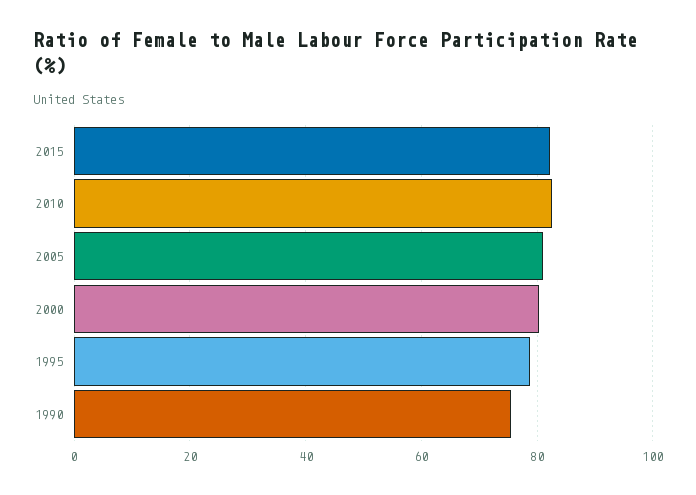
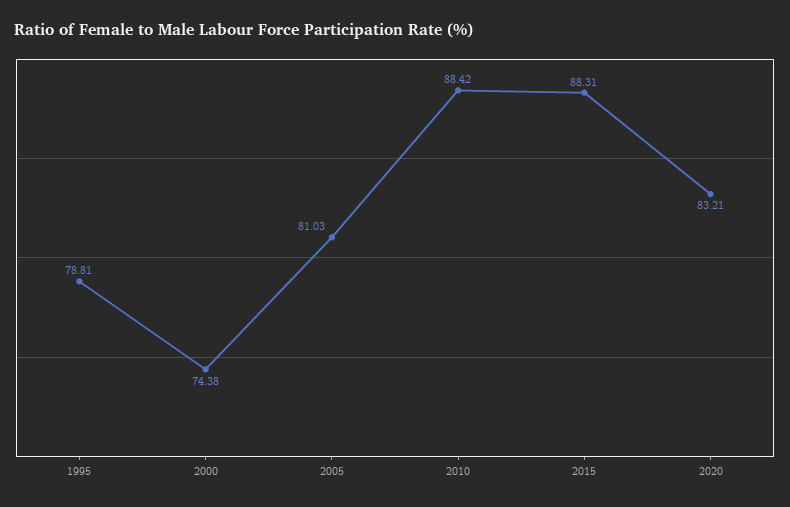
2015: 82 -> 88.31
2010: 82 -> 88.42
2000: 80 -> 74.38
1990: 76 -> none
2020: none -> 83.21

